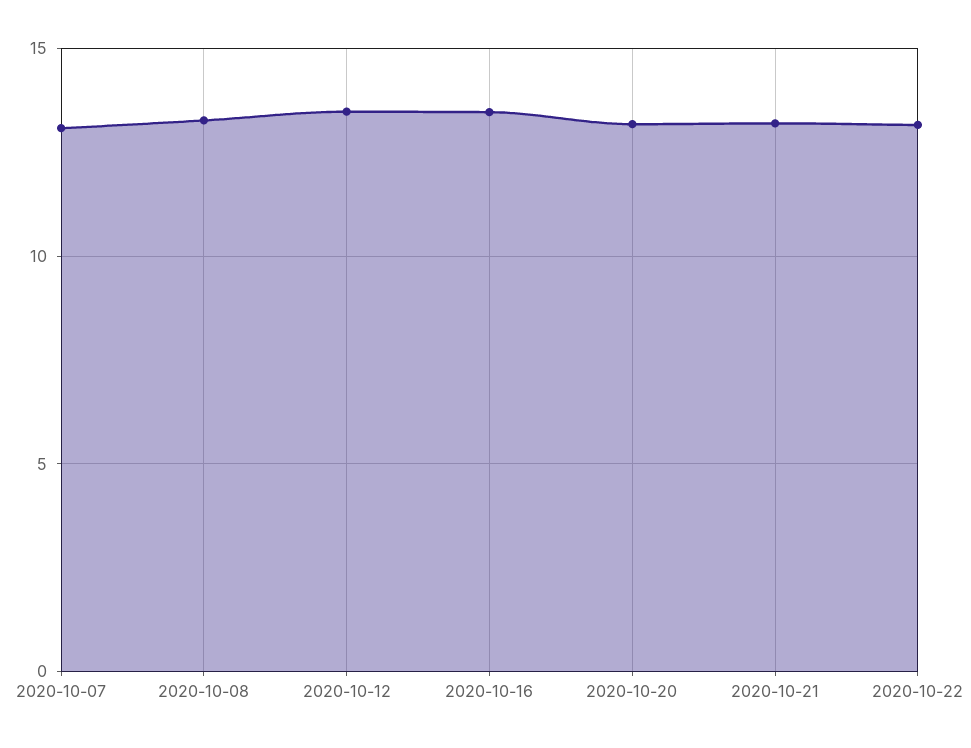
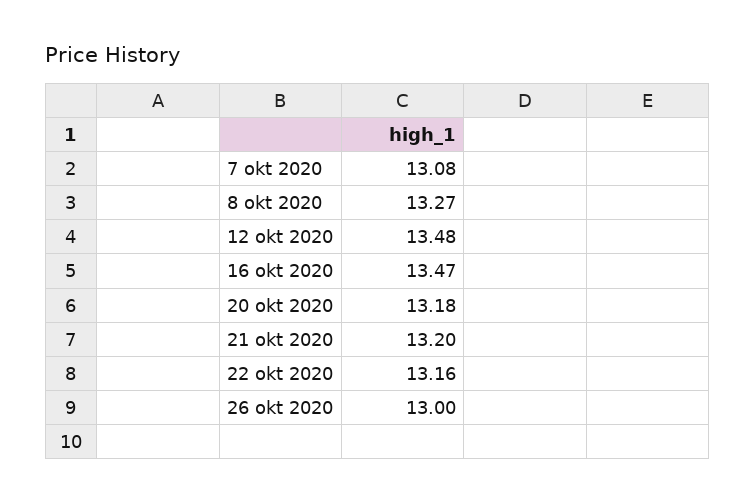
26 okt 2020: none -> 13

